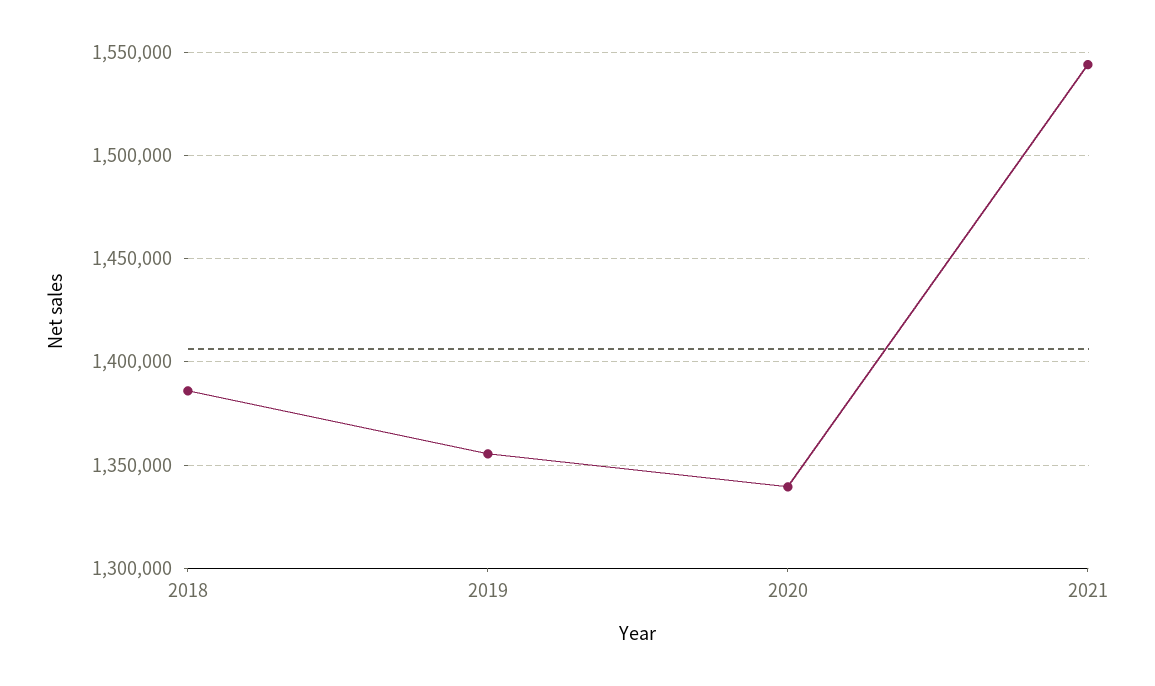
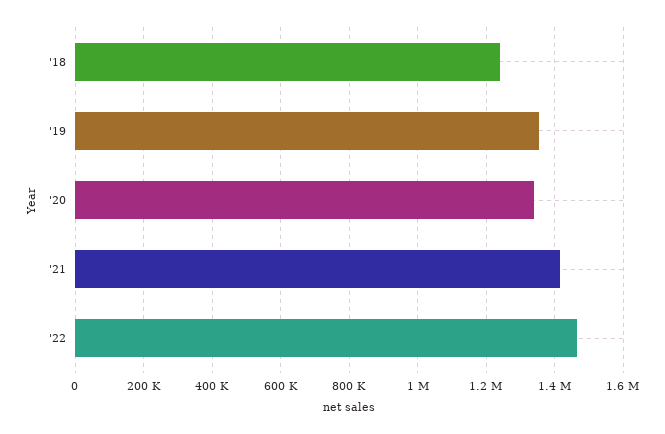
2018: 1385000 -> 1240000
2021: 1545000 -> 1420000
'22: none -> 1460000

